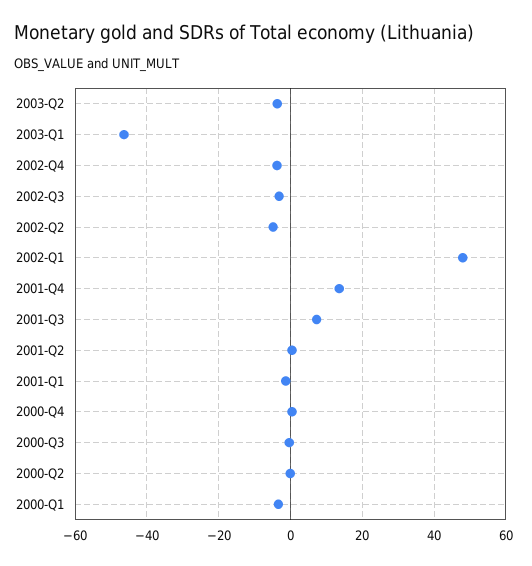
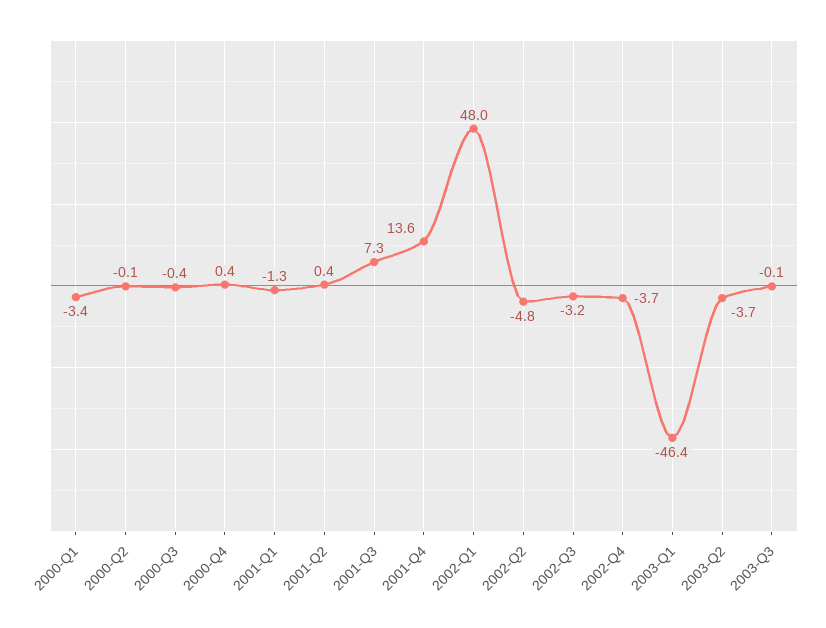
2003-Q3: none -> -0.1

